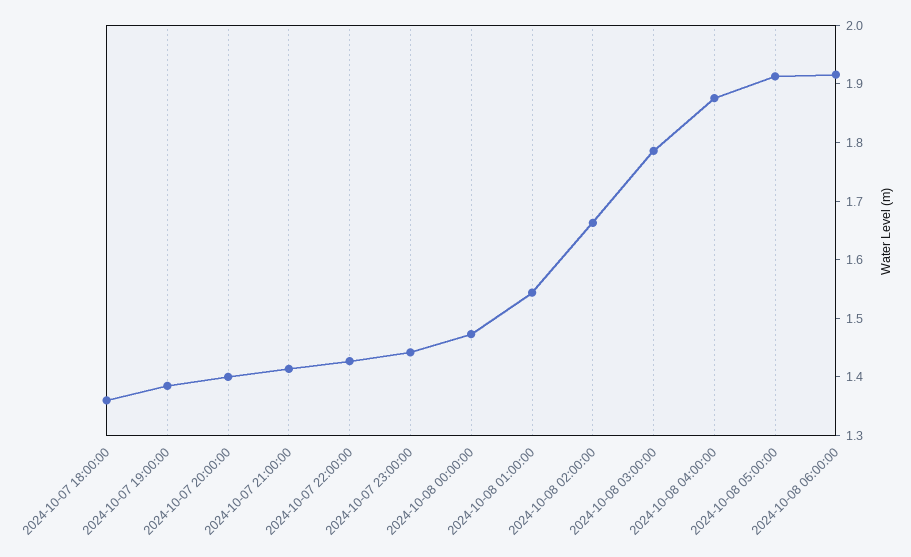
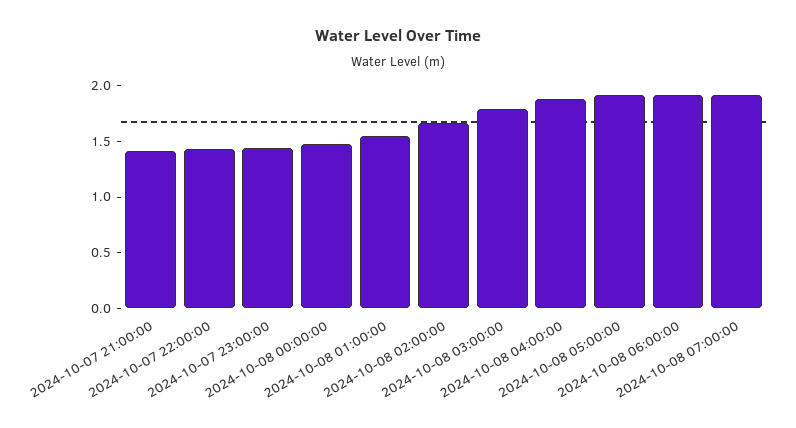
2024-10-07 18:00:00: 1.36 -> none
2024-10-07 19:00:00: 1.38 -> none
2024-10-07 20:00:00: 1.4 -> none
2024-10-08 07:00:00: none -> 1.9

